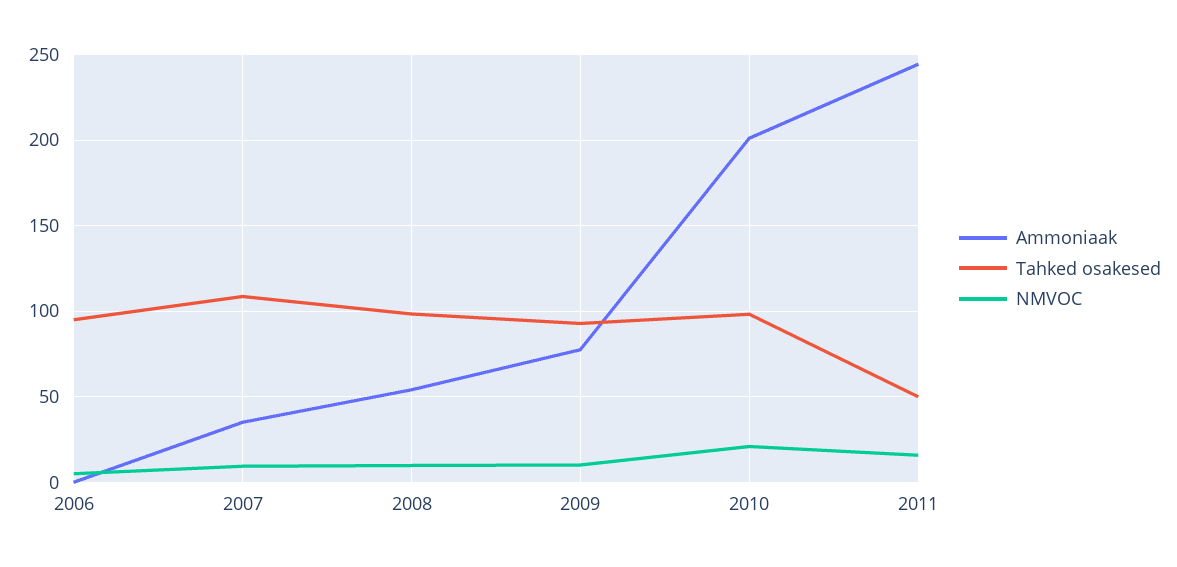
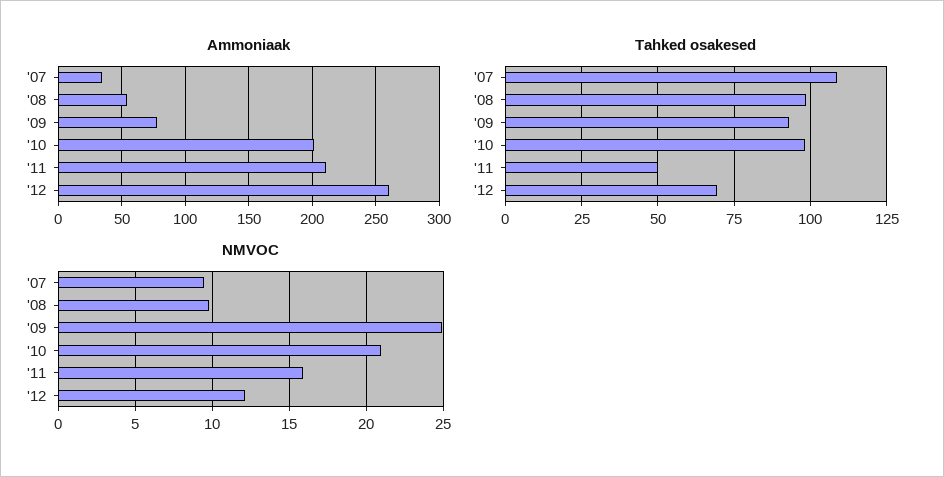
Ammoniaak, 2006: 0 -> none
Tahked osakesed, 2006: 95 -> none
NMVOC, 2006: 5 -> none
NMVOC, 2009: 10 -> 25
Ammoniaak, 2011: 245 -> 210
Ammoniaak, '12: none -> 260
Tahked osakesed, '12: none -> 70
NMVOC, '12: none -> 12

